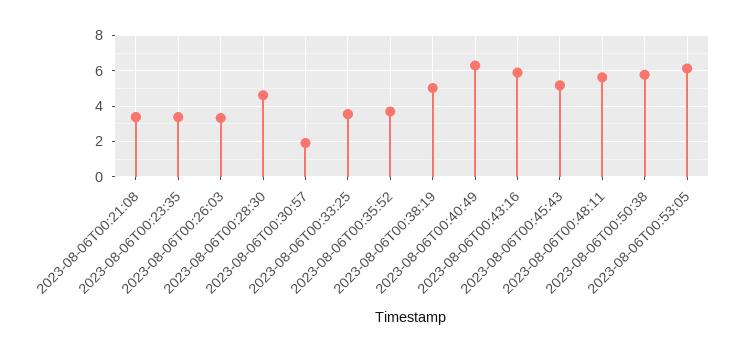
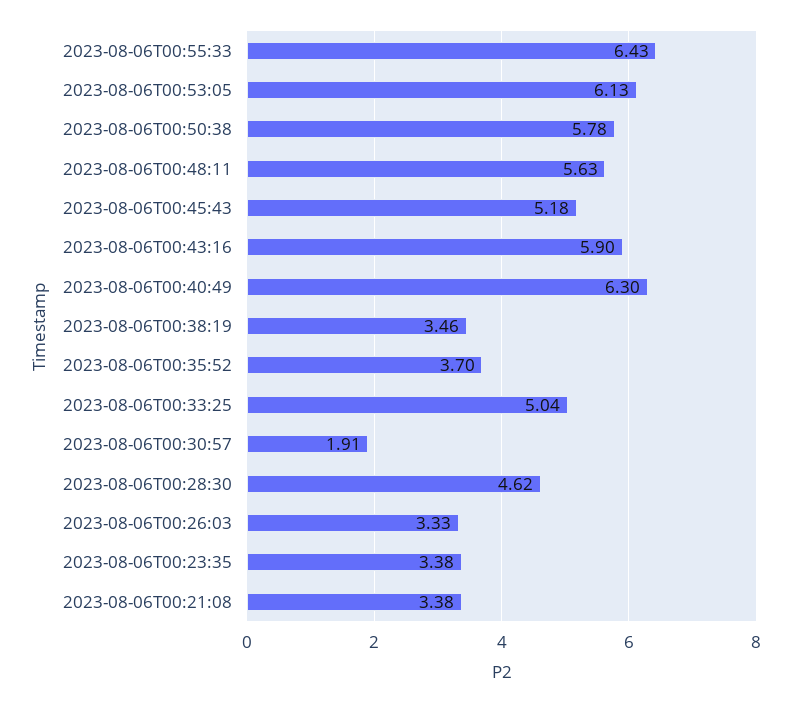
2023-08-06T00:33:25: 3.5 -> 5.04
2023-08-06T00:38:19: 5 -> 3.46
2023-08-06T00:55:33: none -> 6.43

